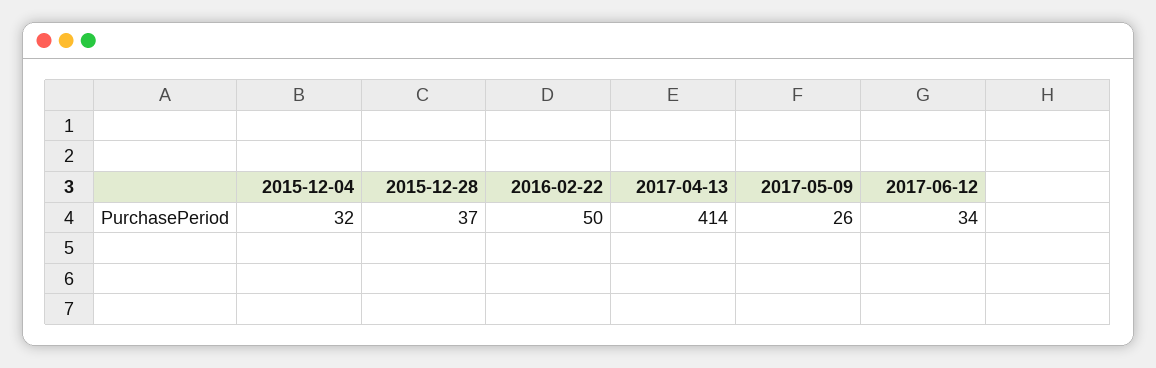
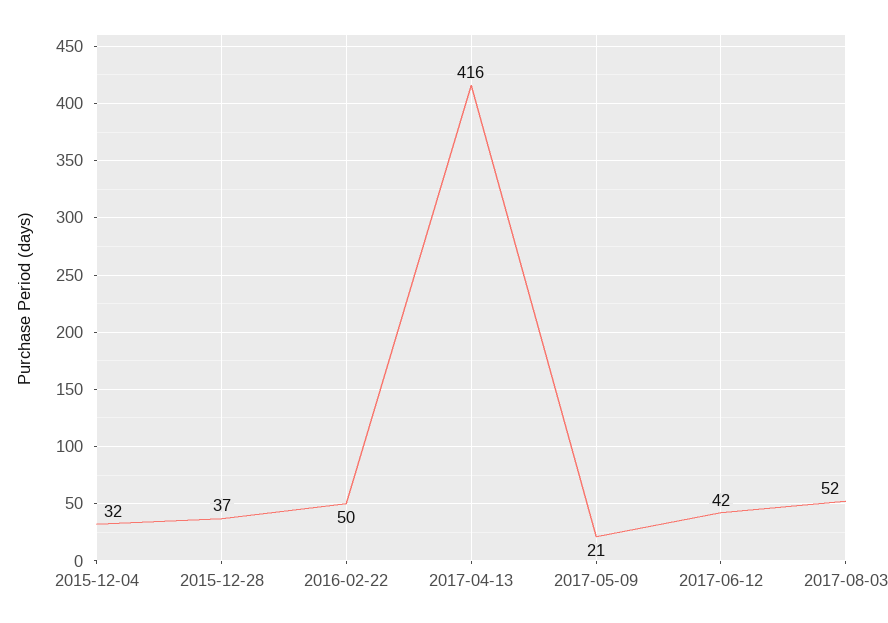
2017-04-13: 414 -> 416
2017-05-09: 26 -> 21
2017-06-12: 34 -> 42
2017-08-03: none -> 52

